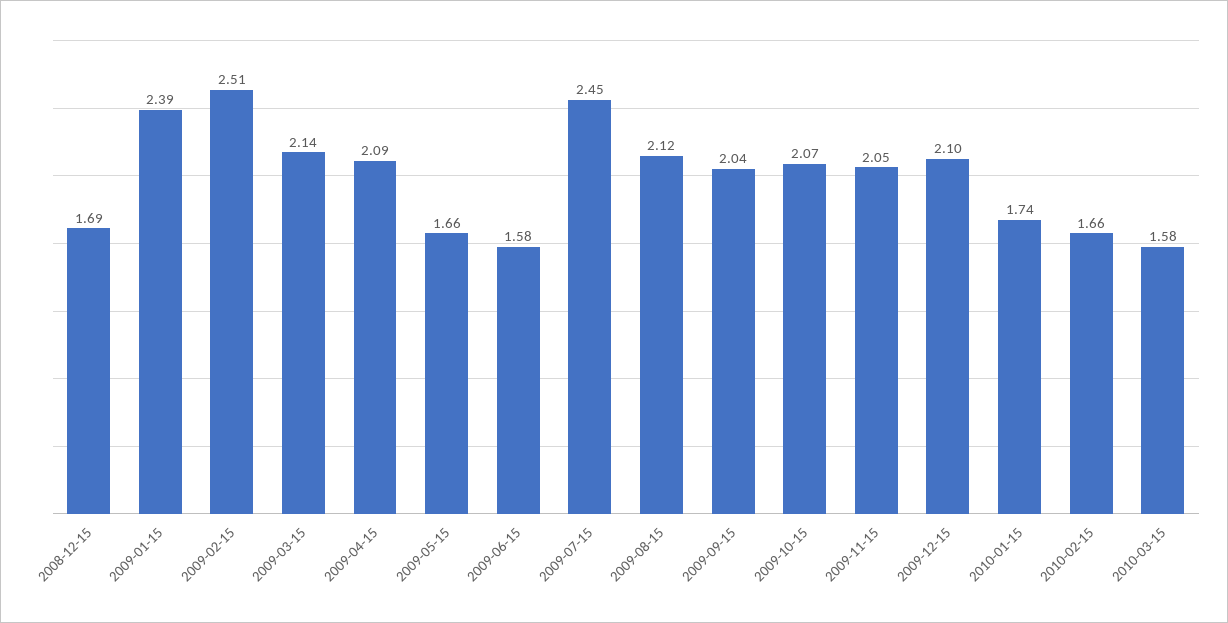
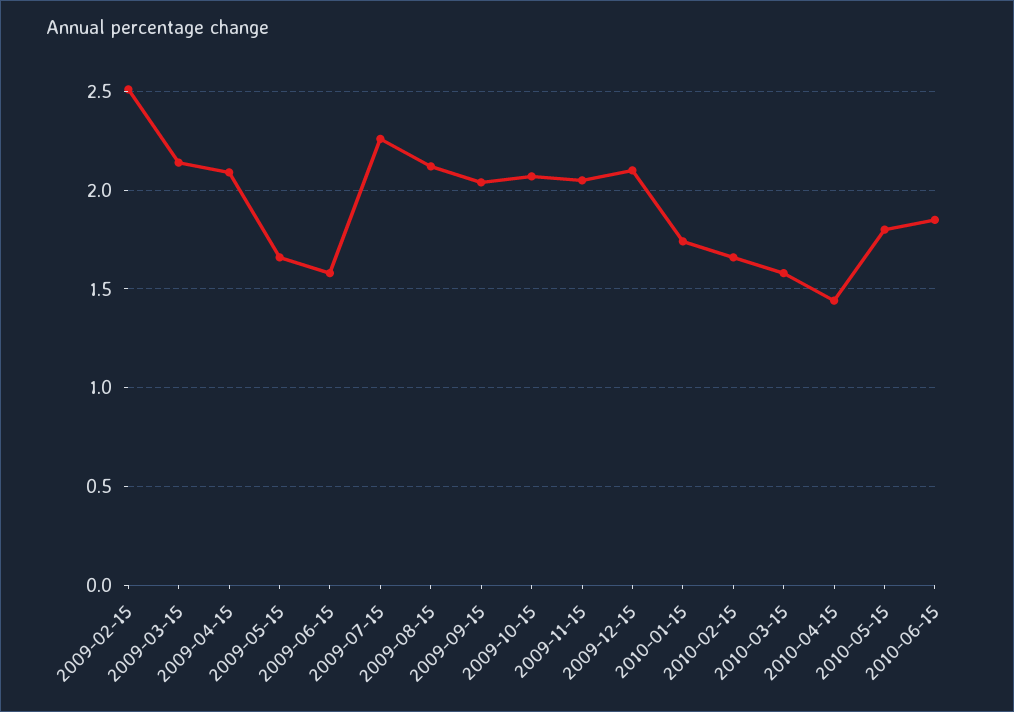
2008-12-15: 1.69 -> none
2009-01-15: 2.39 -> none
2009-07-15: 2.45 -> 2.25
2010-04-15: none -> 1.45
2010-05-15: none -> 1.8
2010-06-15: none -> 1.85

